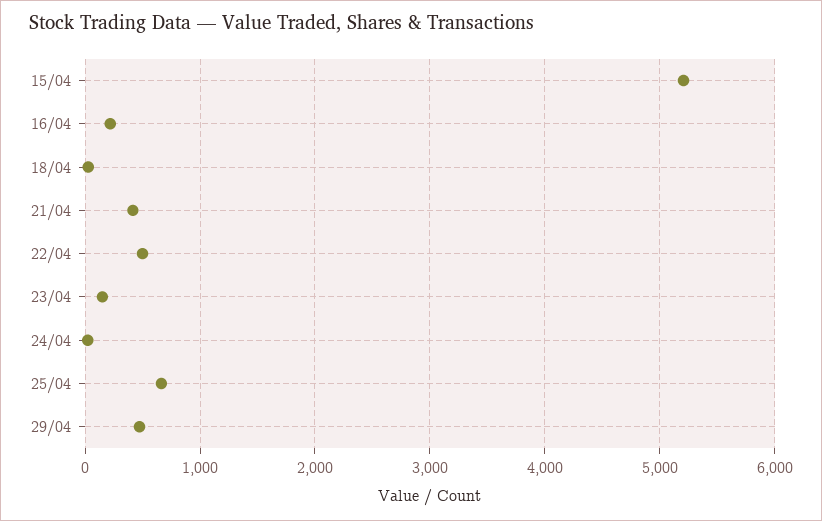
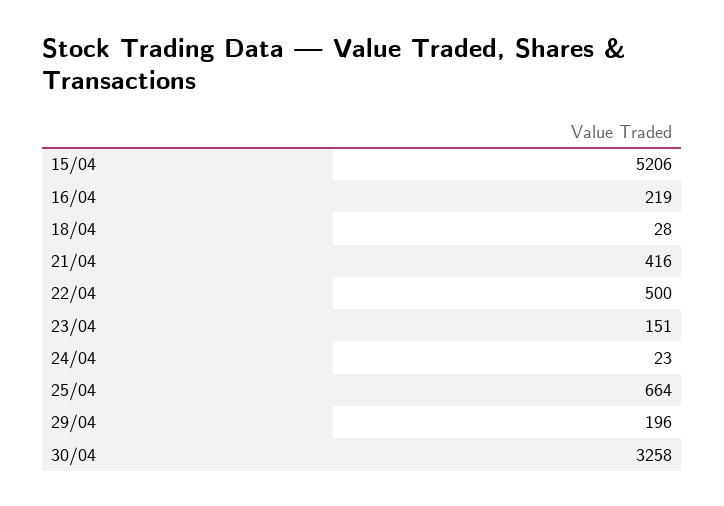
29/04: 500 -> 196
30/04: none -> 3258

